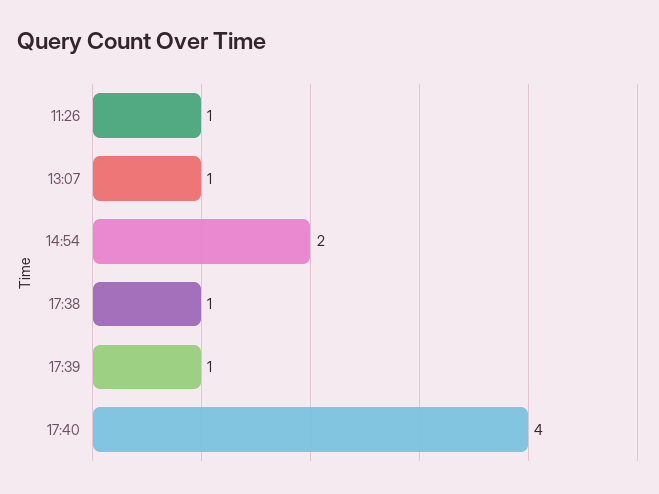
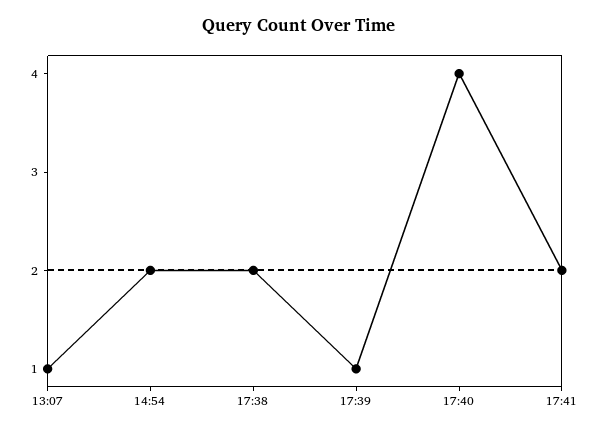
11:26: 1 -> none
17:38: 1 -> 2
17:41: none -> 2

